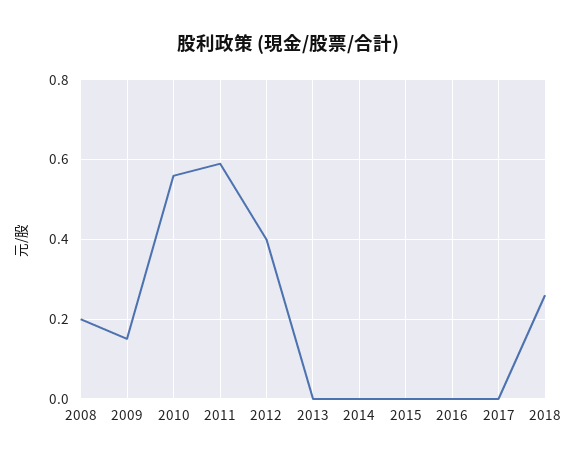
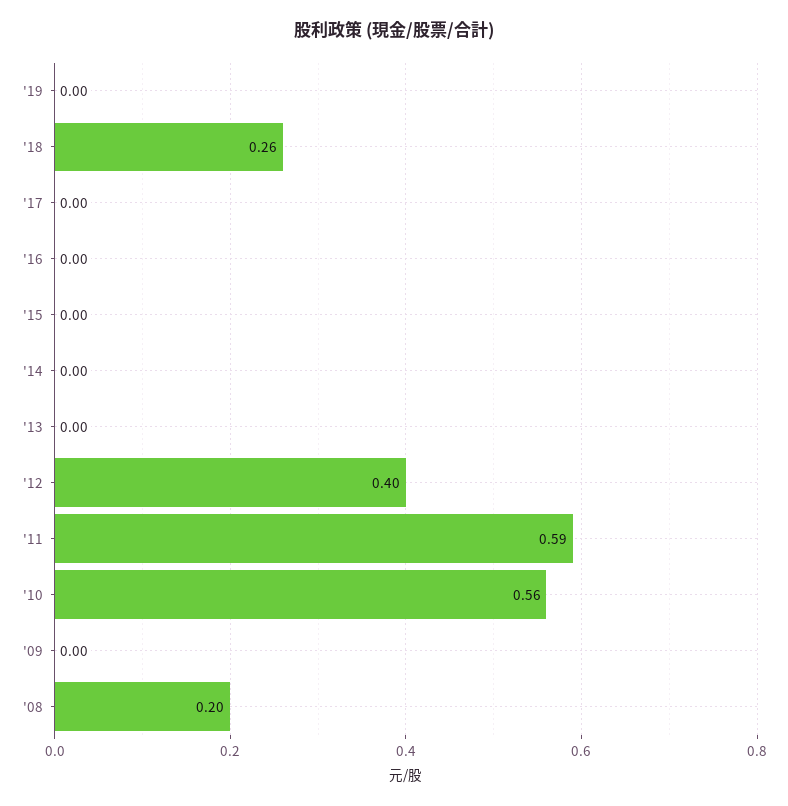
2009: 0.15 -> 0
'19: none -> 0

